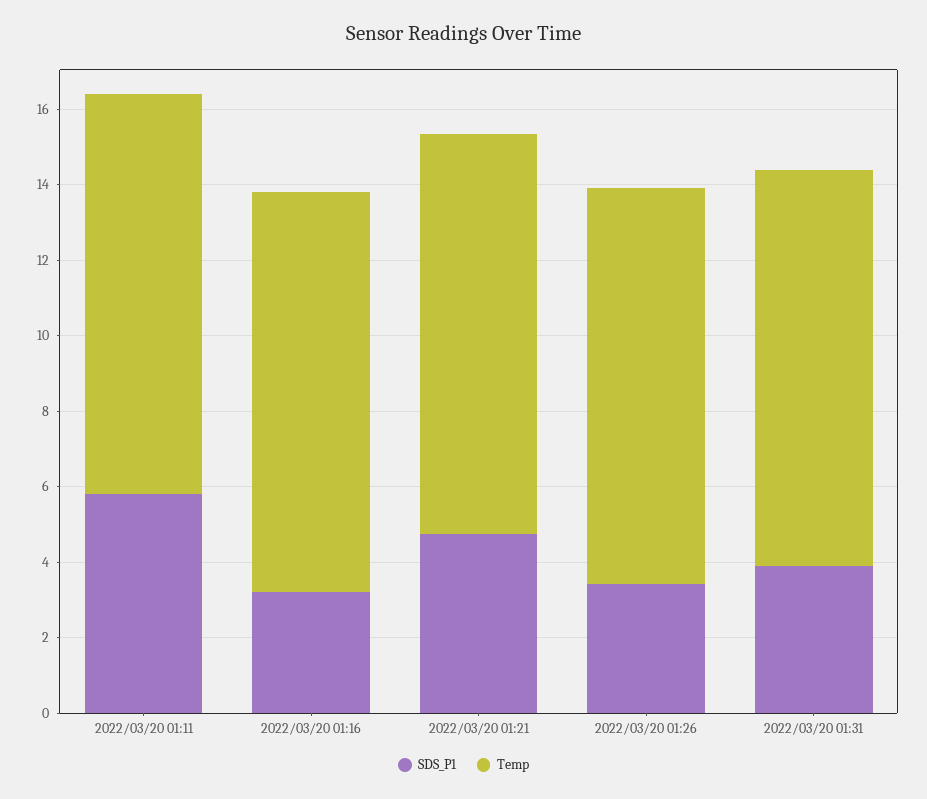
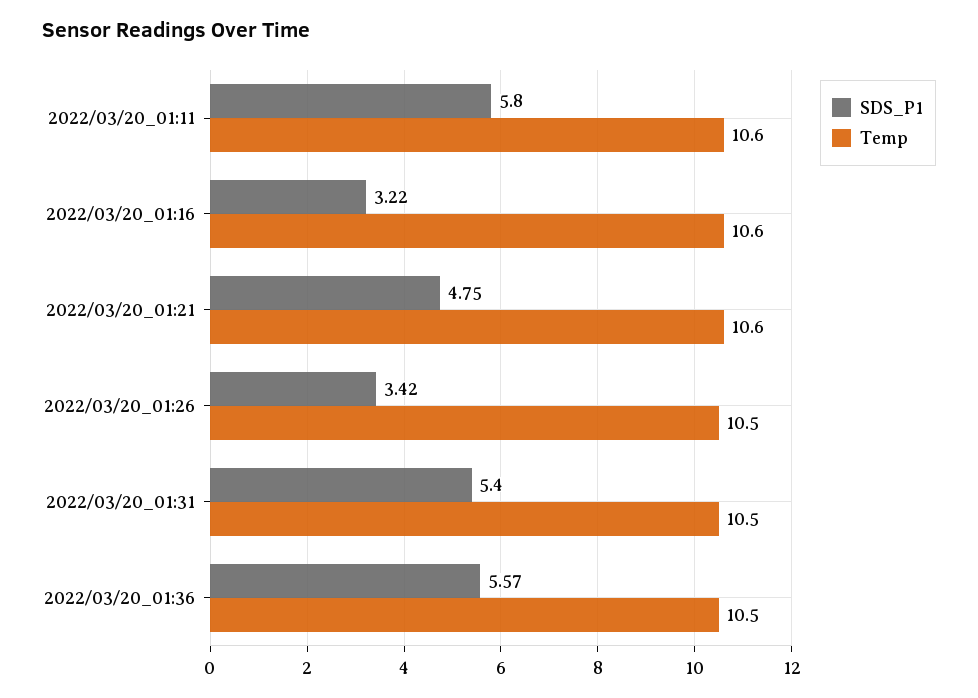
SDS_P1, 2022/03/20 01:31: 4 -> 5.4
SDS_P1, 2022/03/20_01:36: none -> 5.57
Temp, 2022/03/20_01:36: none -> 10.5

